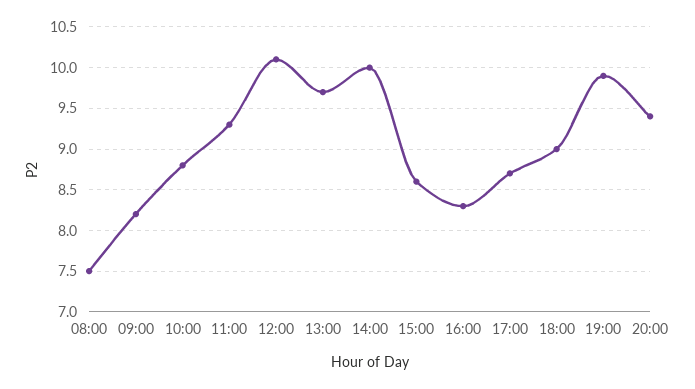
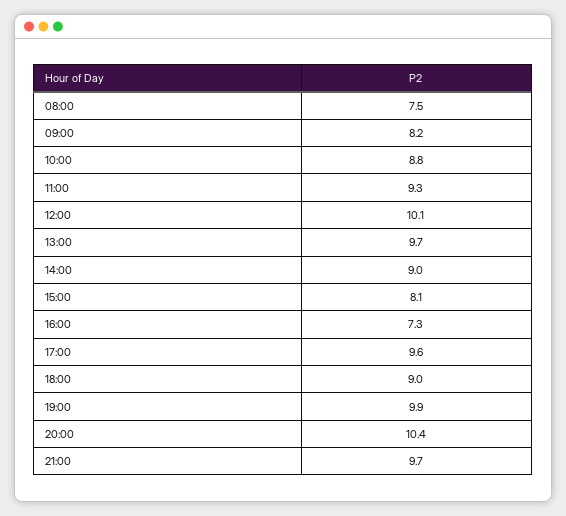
14:00: 10 -> 9
15:00: 8.6 -> 8.1
16:00: 8.3 -> 7.3
17:00: 8.7 -> 9.6
20:00: 9.4 -> 10.4
21:00: none -> 9.7

